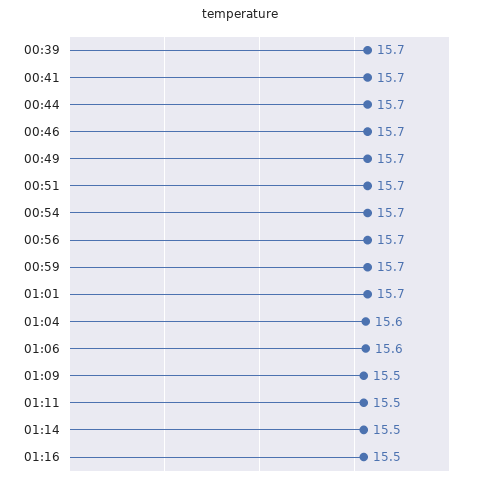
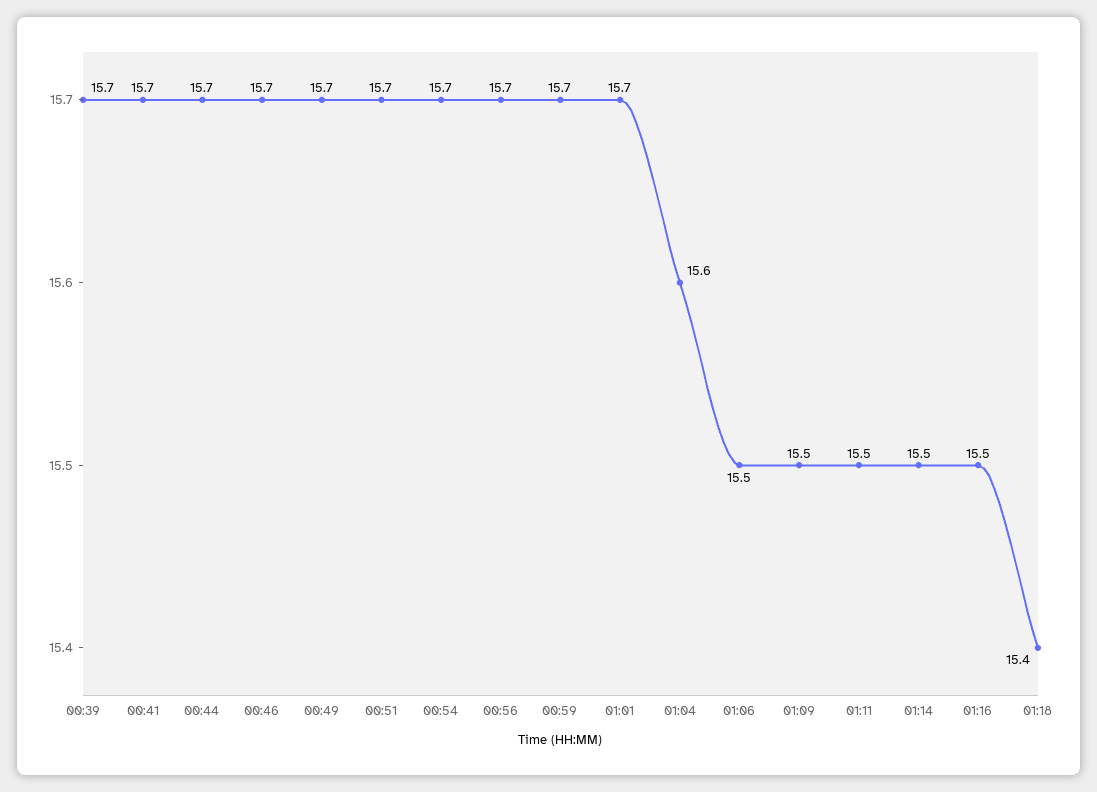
01:06: 15.6 -> 15.5
01:18: none -> 15.4

